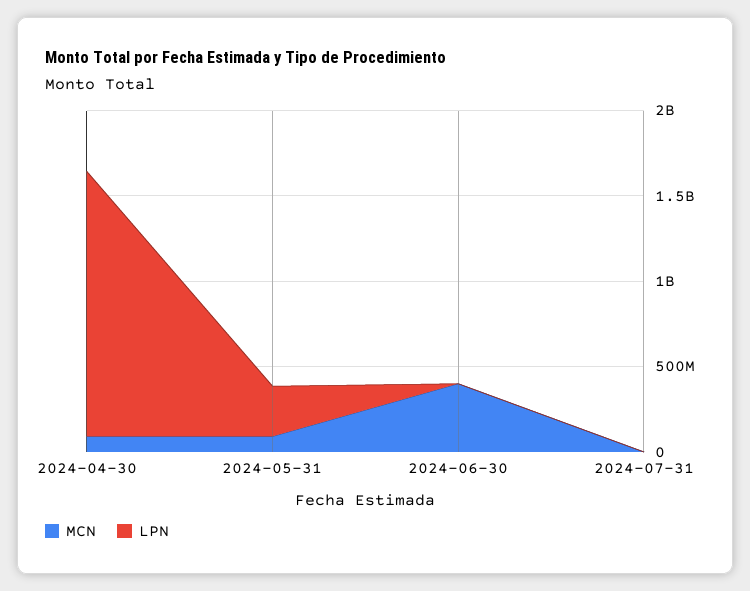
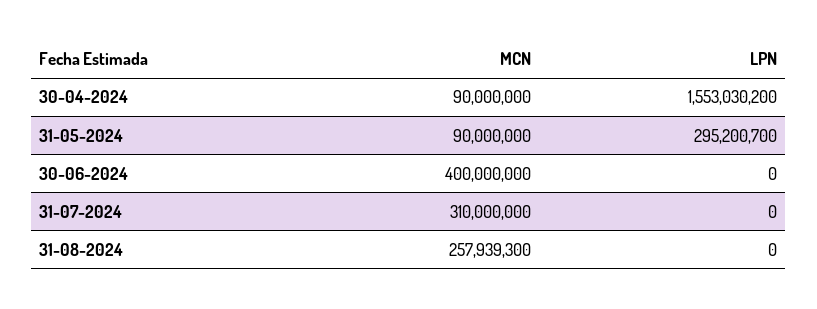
MCN, 2024-07-31: 0 -> 310000000
MCN, 31-08-2024: none -> 257939300
LPN, 31-08-2024: none -> 0

